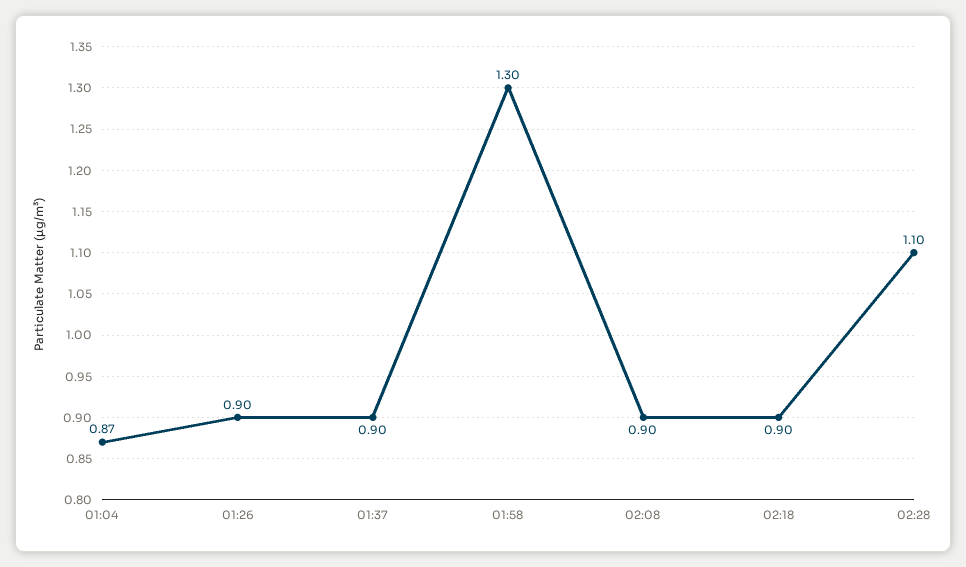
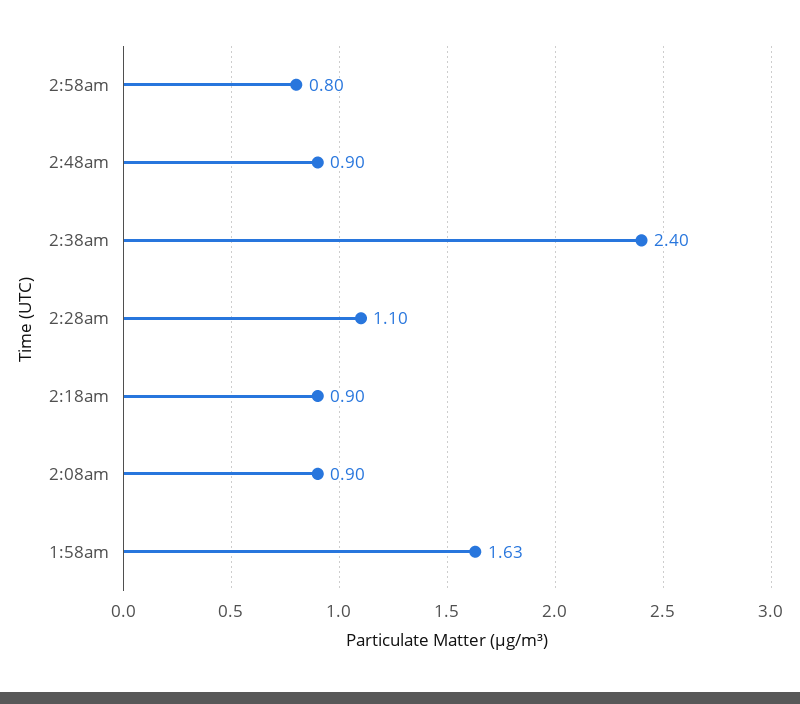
01:04: 0.87 -> none
01:26: 0.9 -> none
01:37: 0.9 -> none
01:58: 1.3 -> 1.63
2:58am: none -> 0.8
2:48am: none -> 0.9
2:38am: none -> 2.4

